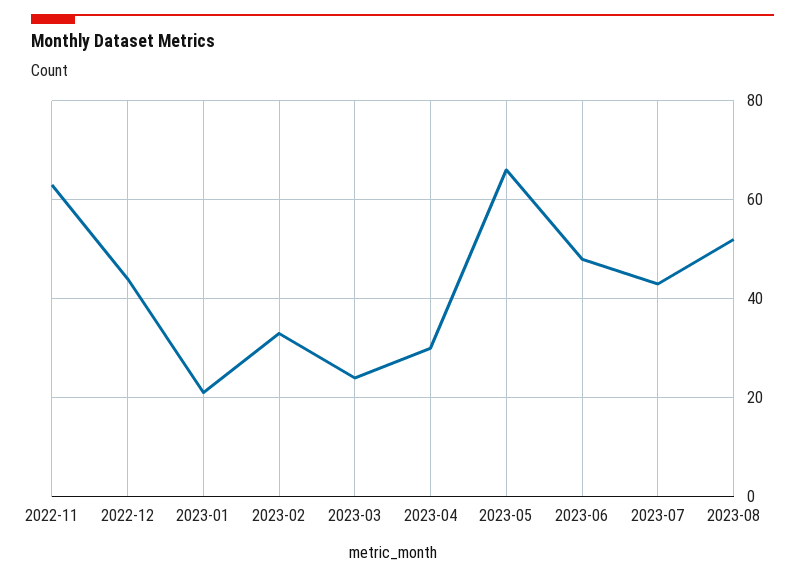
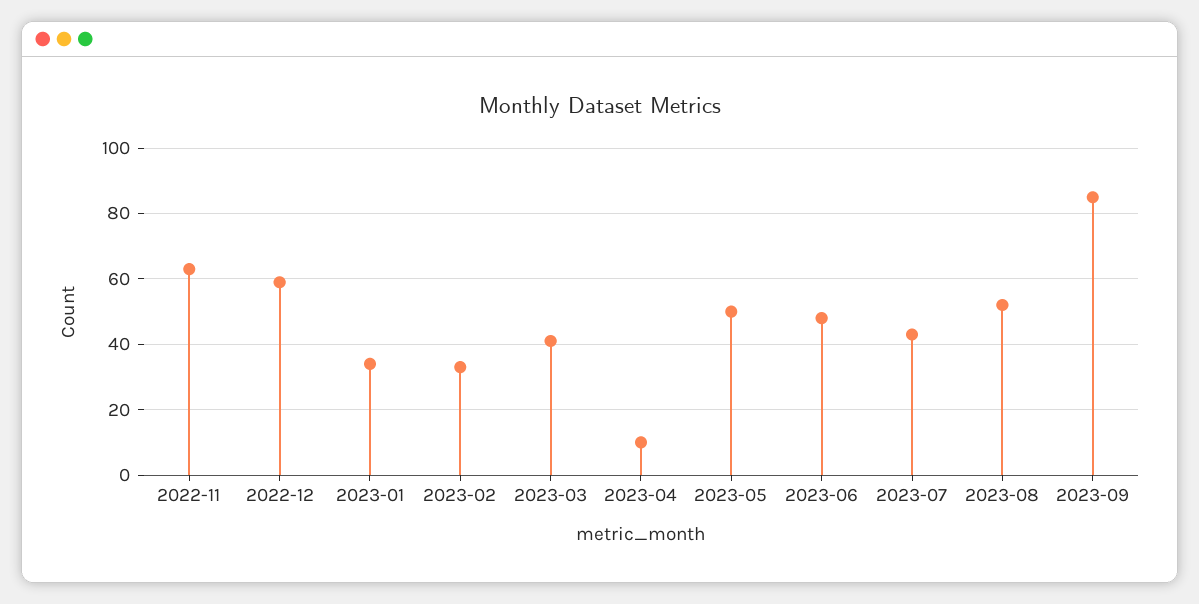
2022-12: 45 -> 60
2023-01: 20 -> 35
2023-03: 25 -> 40
2023-04: 30 -> 10
2023-05: 65 -> 50
2023-09: none -> 85

